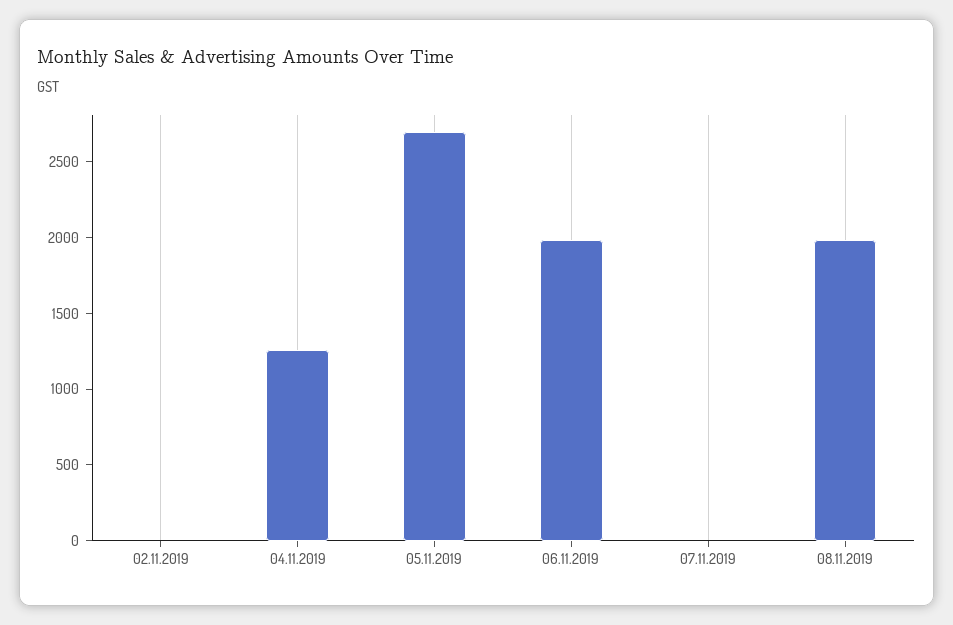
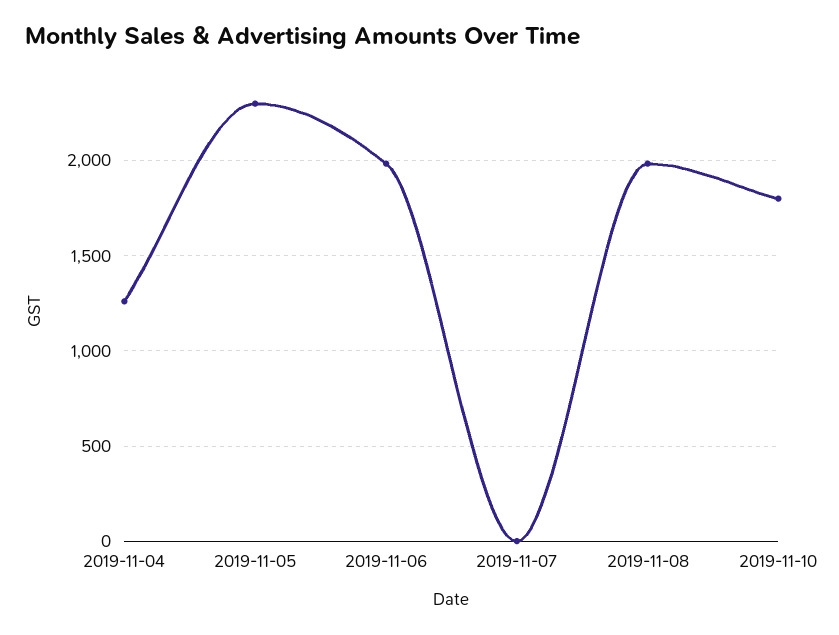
02.11.2019: 0 -> none
05.11.2019: 2700 -> 2300
2019-11-10: none -> 1800

